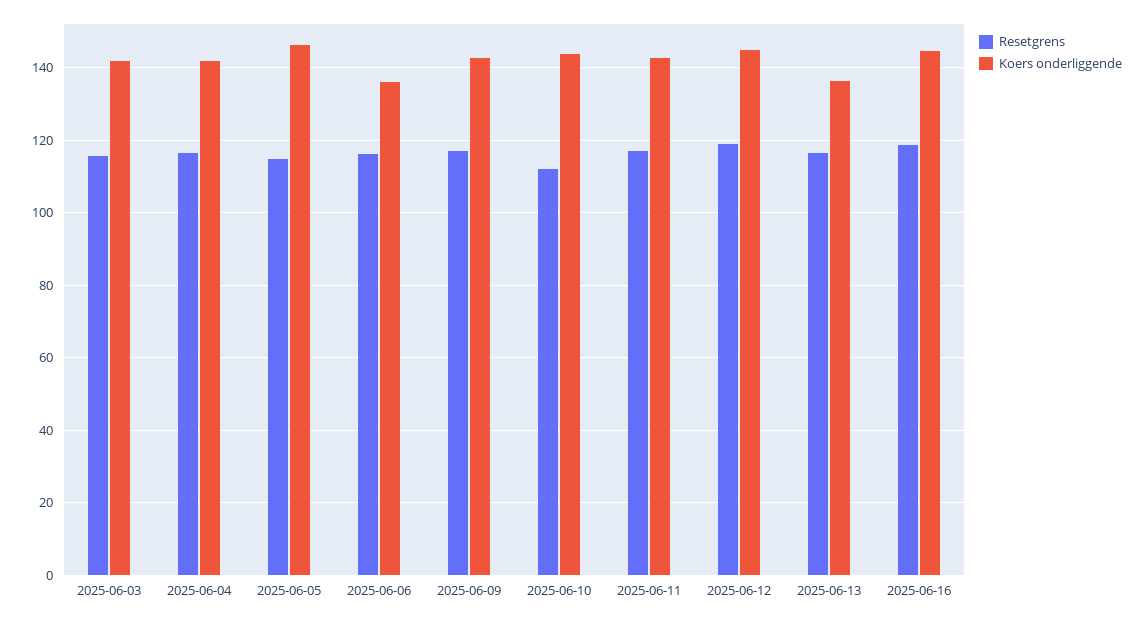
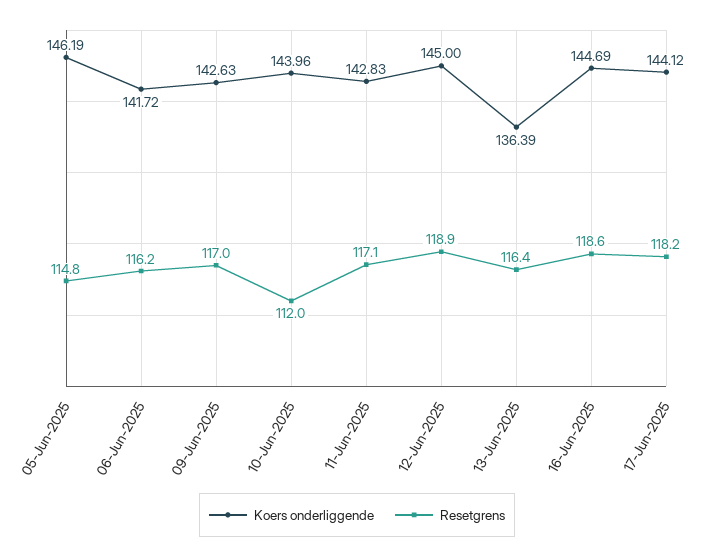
Resetgrens, 2025-06-03: 116 -> none
Koers onderliggende, 2025-06-03: 142 -> none
Resetgrens, 2025-06-04: 116 -> none
Koers onderliggende, 2025-06-04: 142 -> none
Koers onderliggende, 2025-06-06: 136 -> 141.72
Koers onderliggende, 17-Jun-2025: none -> 144.12
Resetgrens, 17-Jun-2025: none -> 118.2

